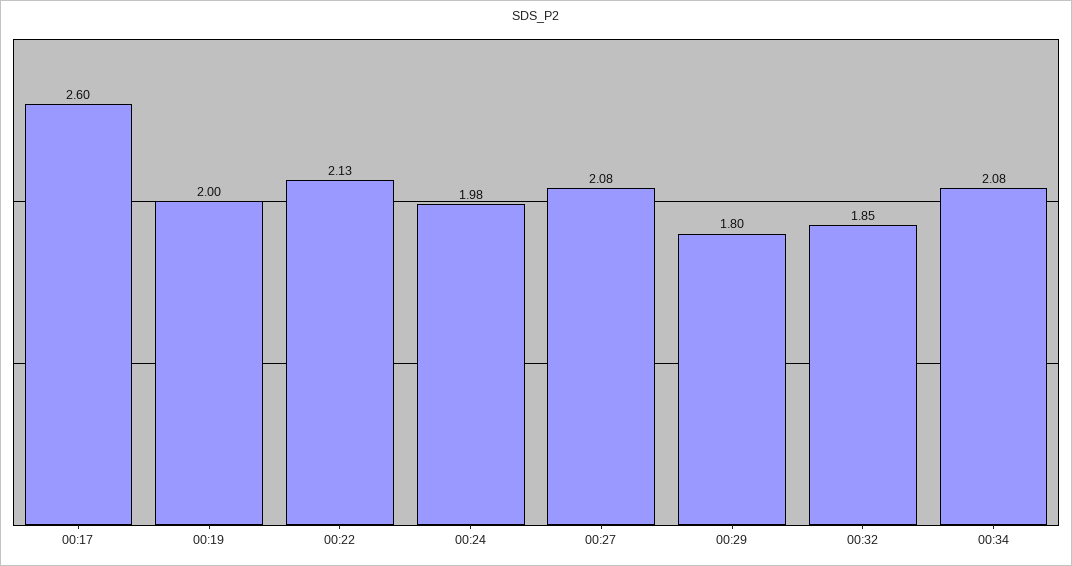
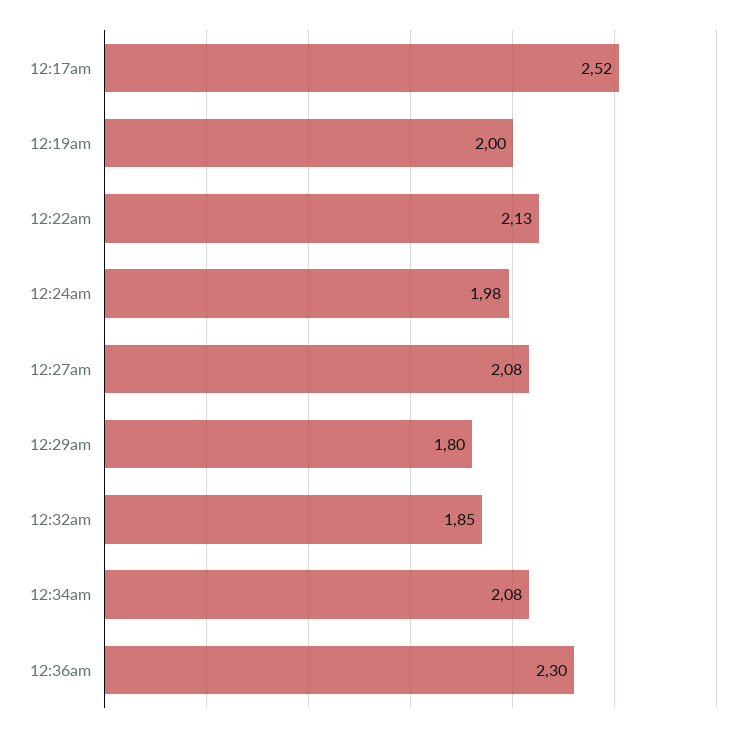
00:17: 2.6 -> 2.52
12:36am: none -> 2.3

